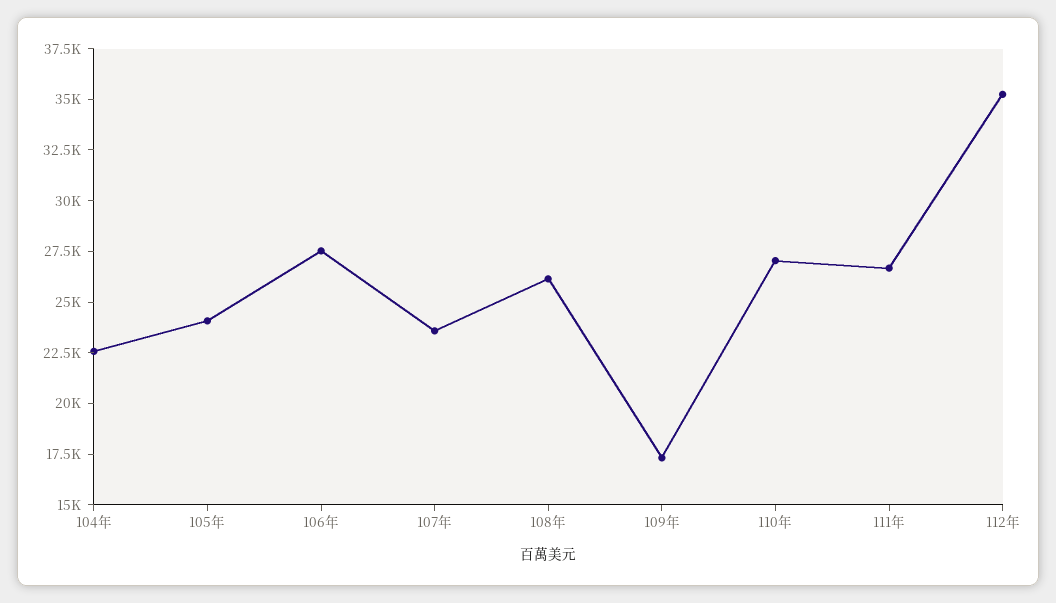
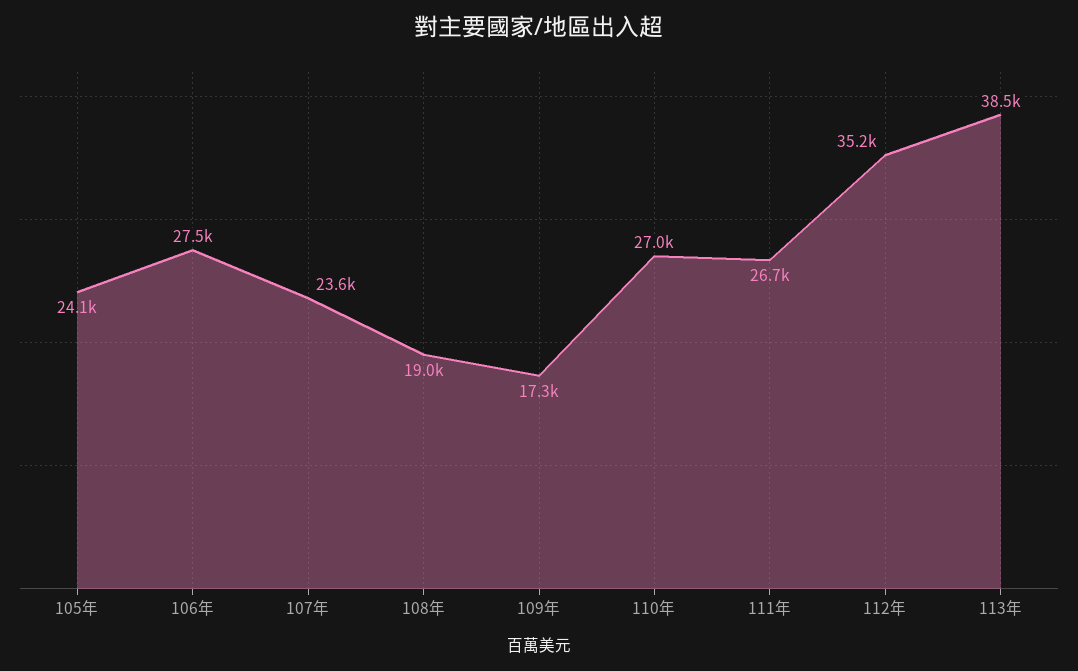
104年: 22500 -> none
108年: 26000 -> 19000
113年: none -> 38500

